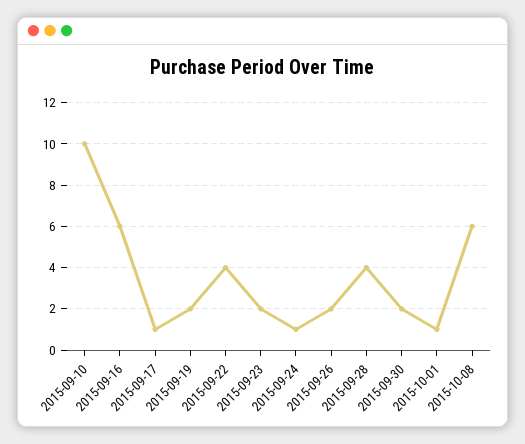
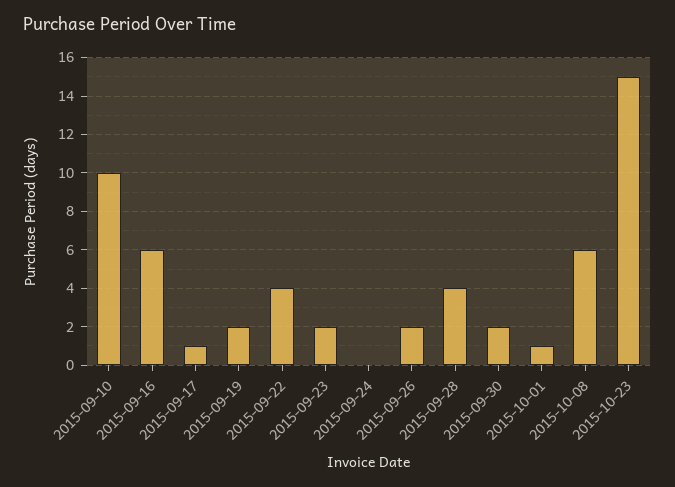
2015-09-24: 1 -> 0
2015-10-23: none -> 15

